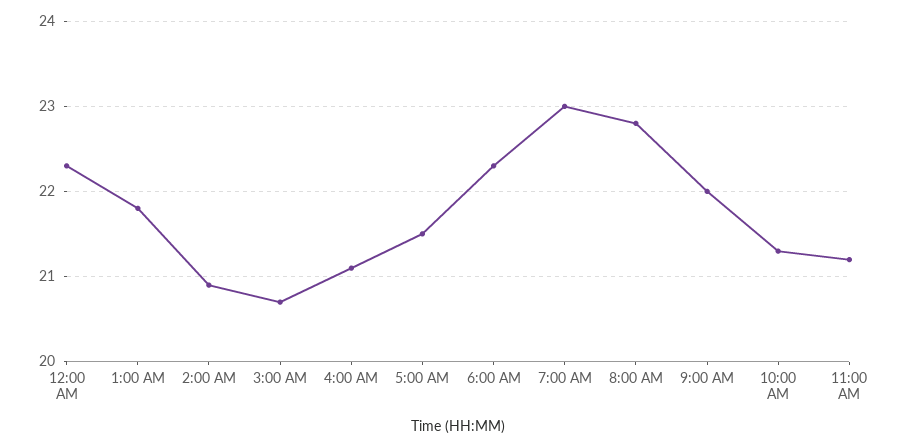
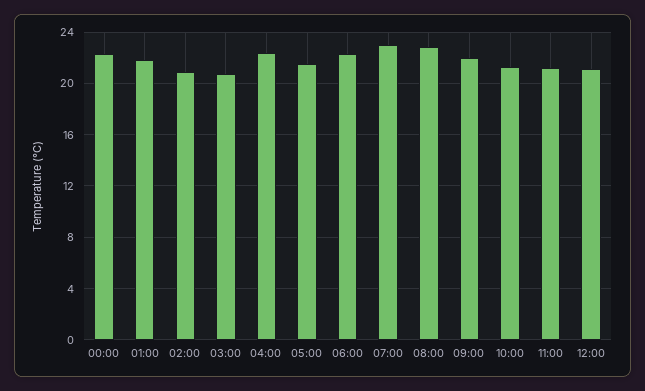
4:00 AM: 21.1 -> 22.5
12:00: none -> 21

